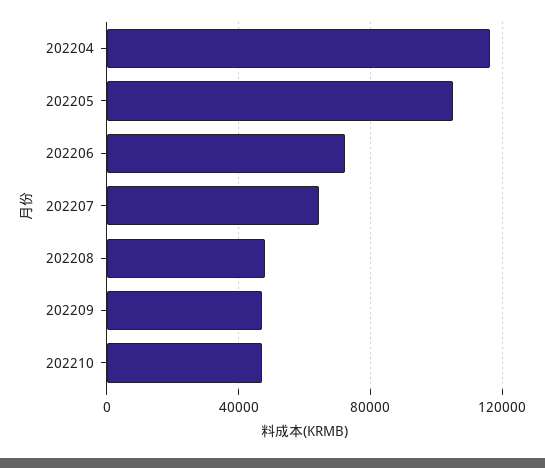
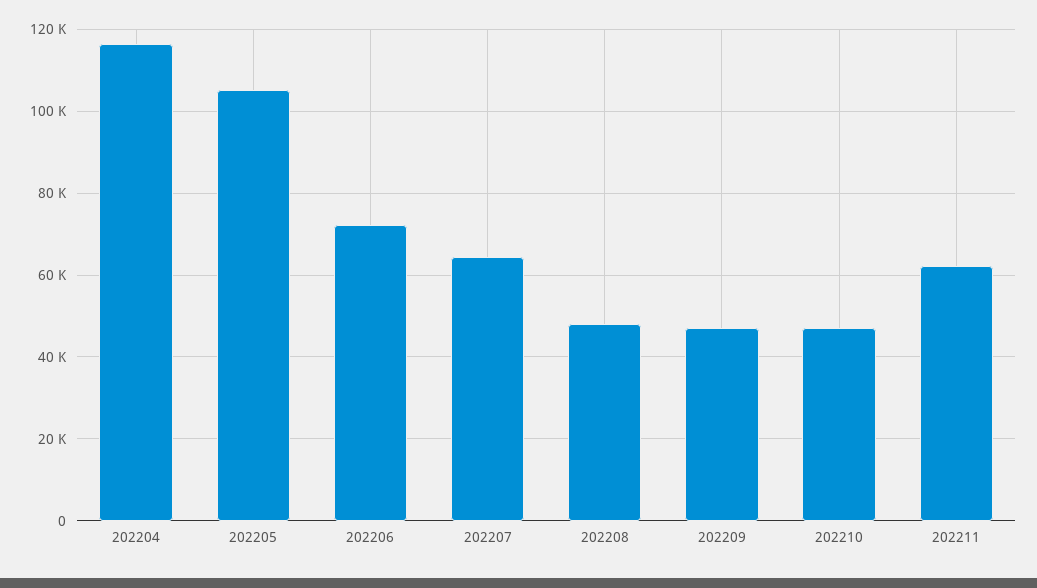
202211: none -> 62000

